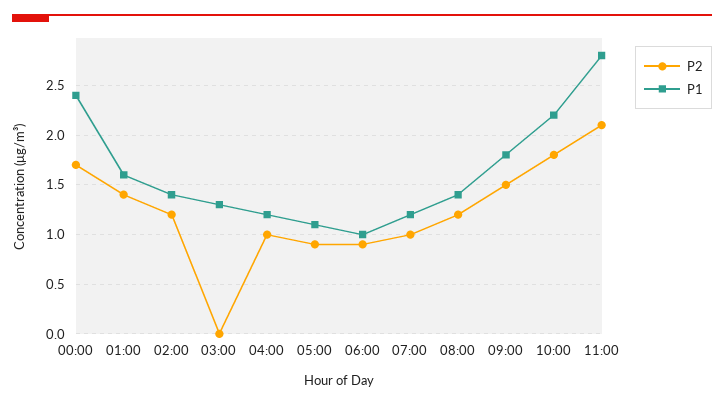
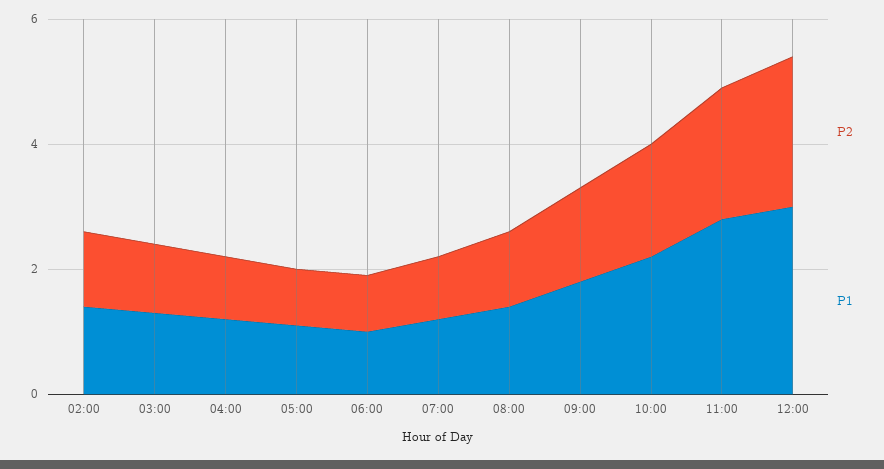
P2, 00:00: 1.7 -> none
P1, 00:00: 2.4 -> none
P2, 01:00: 1.4 -> none
P1, 01:00: 1.6 -> none
P2, 03:00: 0 -> 1
P2, 12:00: none -> 2.5
P1, 12:00: none -> 3

